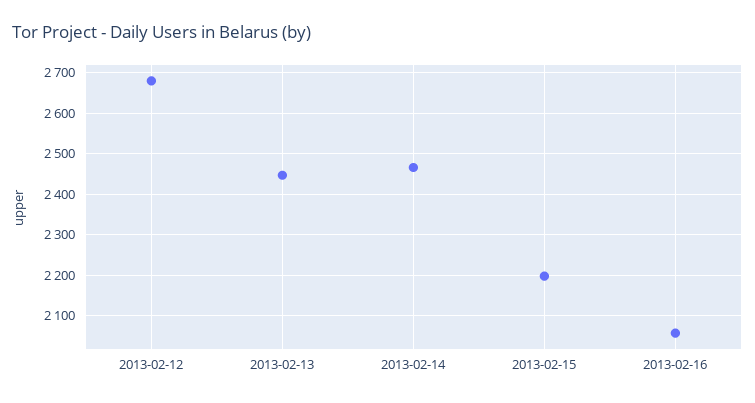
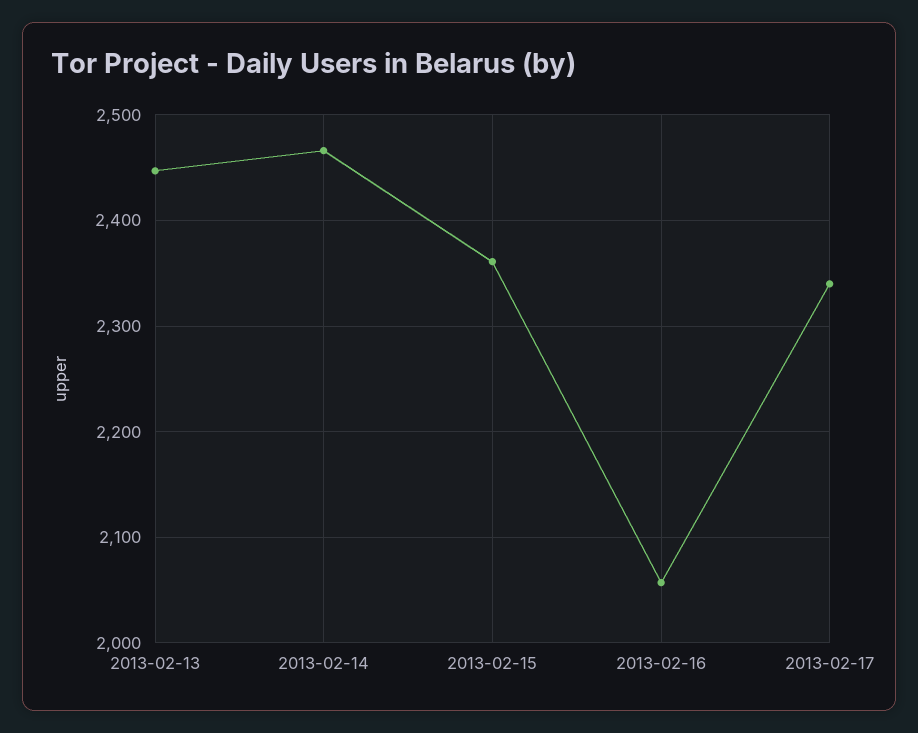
2013-02-12: 2680 -> none
2013-02-15: 2200 -> 2360
2013-02-17: none -> 2340

